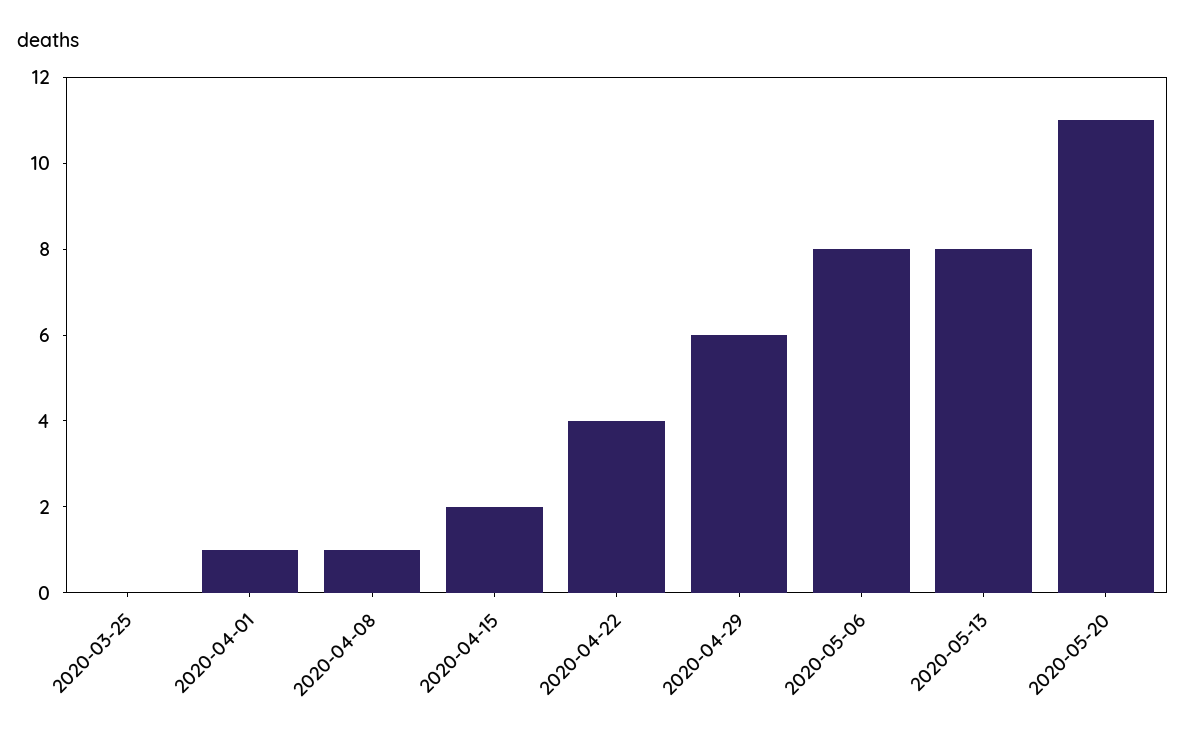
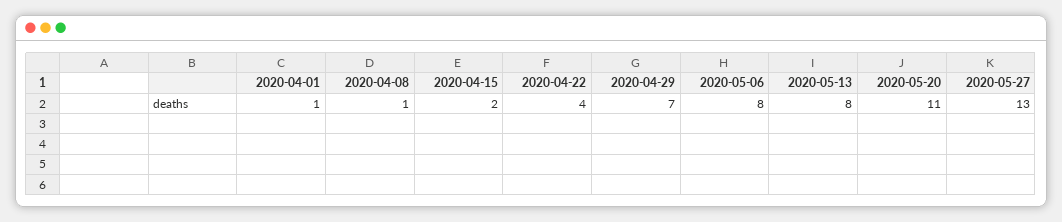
2020-03-25: 0 -> none
2020-04-29: 6 -> 7
2020-05-27: none -> 13

